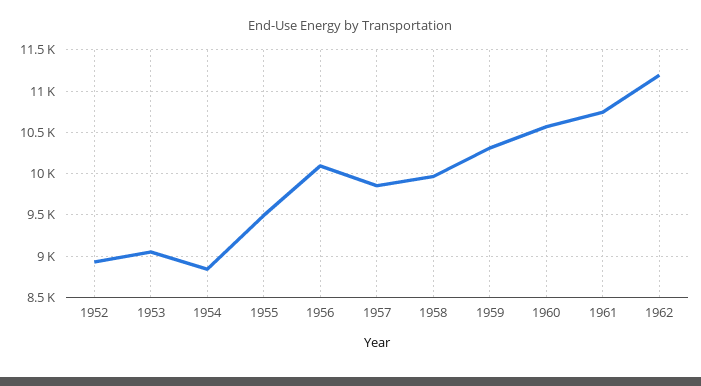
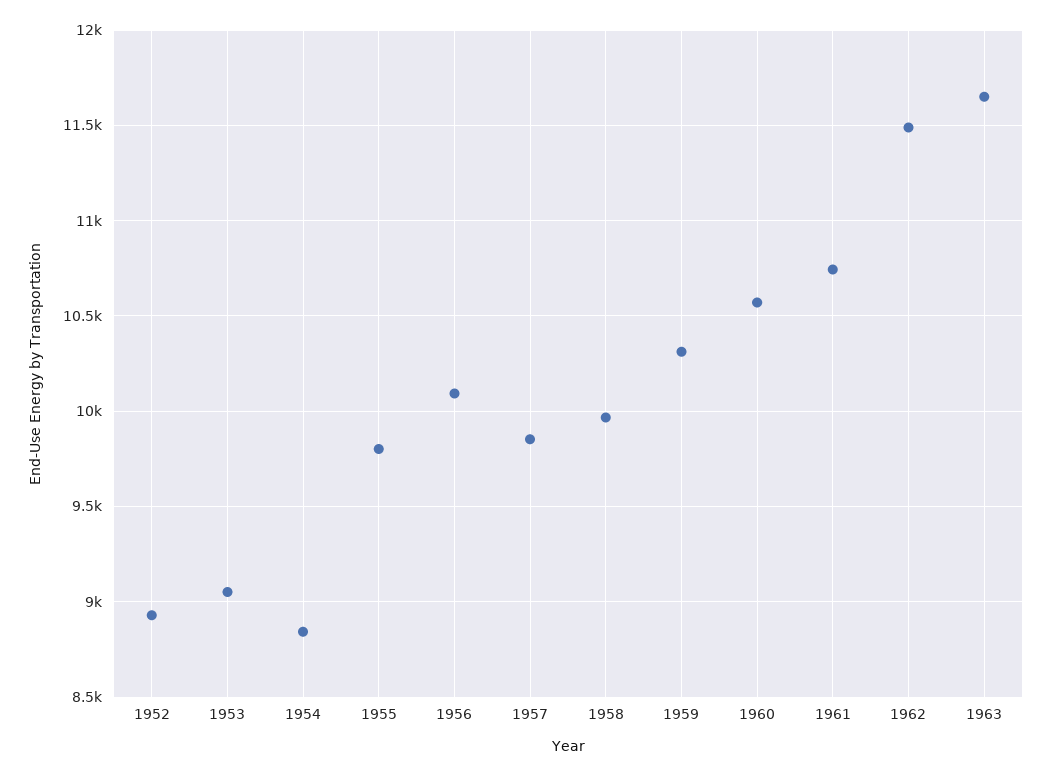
1955: 9500 -> 9800
1962: 11200 -> 11500
1963: none -> 11650

